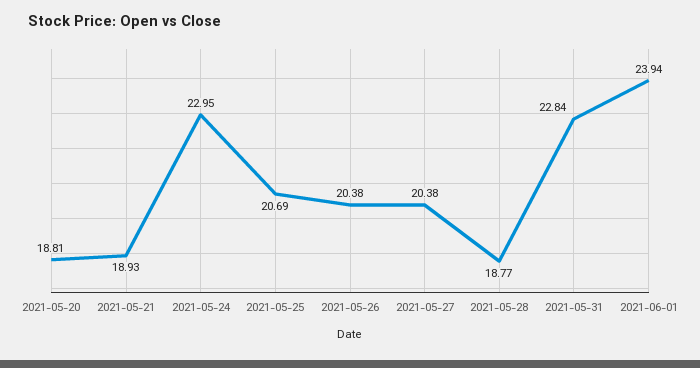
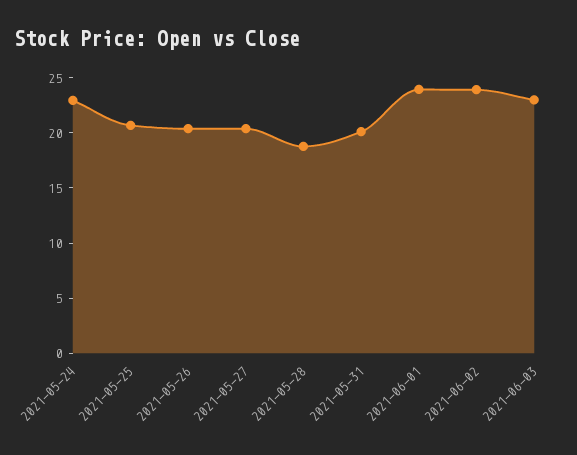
2021-05-20: 18.81 -> none
2021-05-21: 18.93 -> none
2021-05-31: 22.84 -> 20
2021-06-02: none -> 24
2021-06-03: none -> 23

